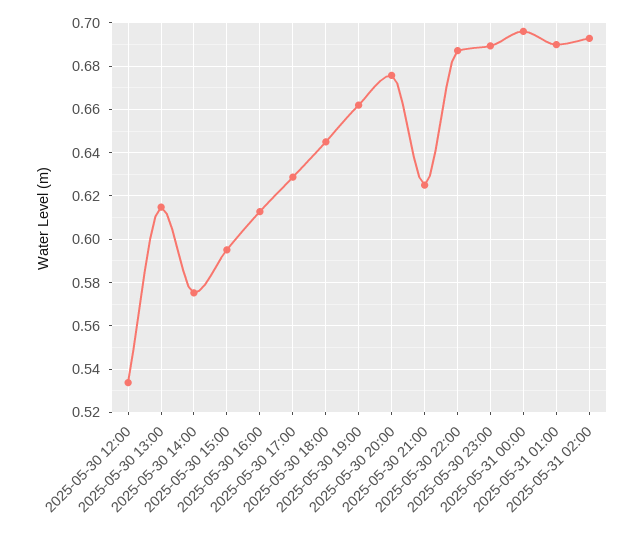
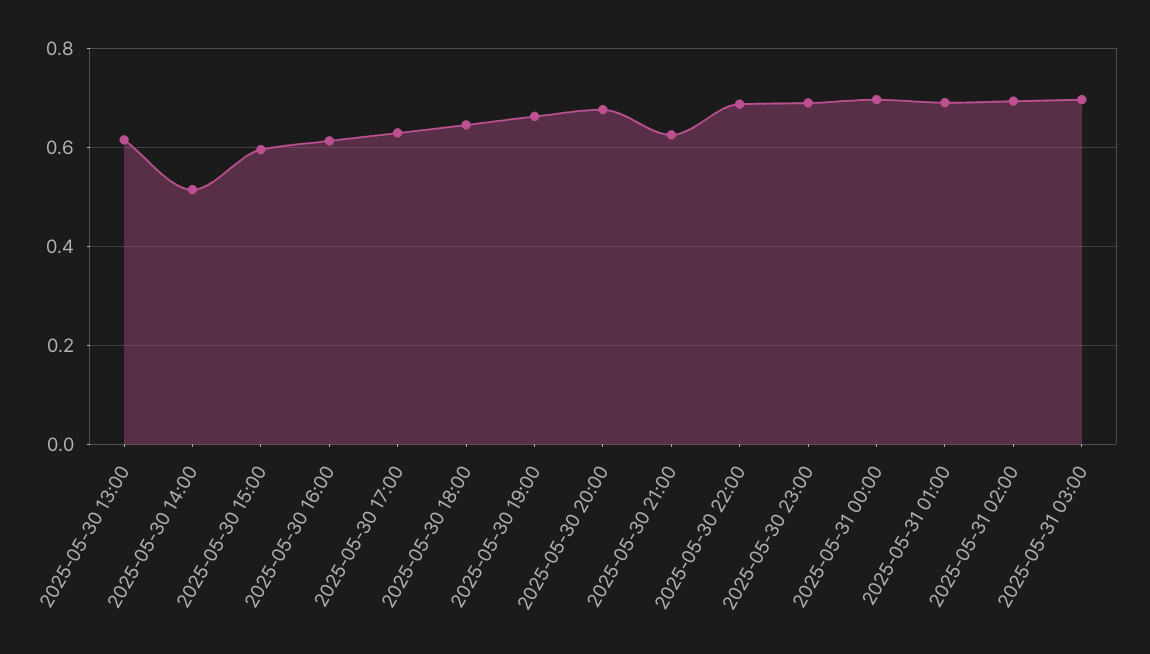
2025-05-30 12:00: 0.535 -> none
2025-05-30 14:00: 0.575 -> 0.52
2025-05-31 03:00: none -> 0.7

